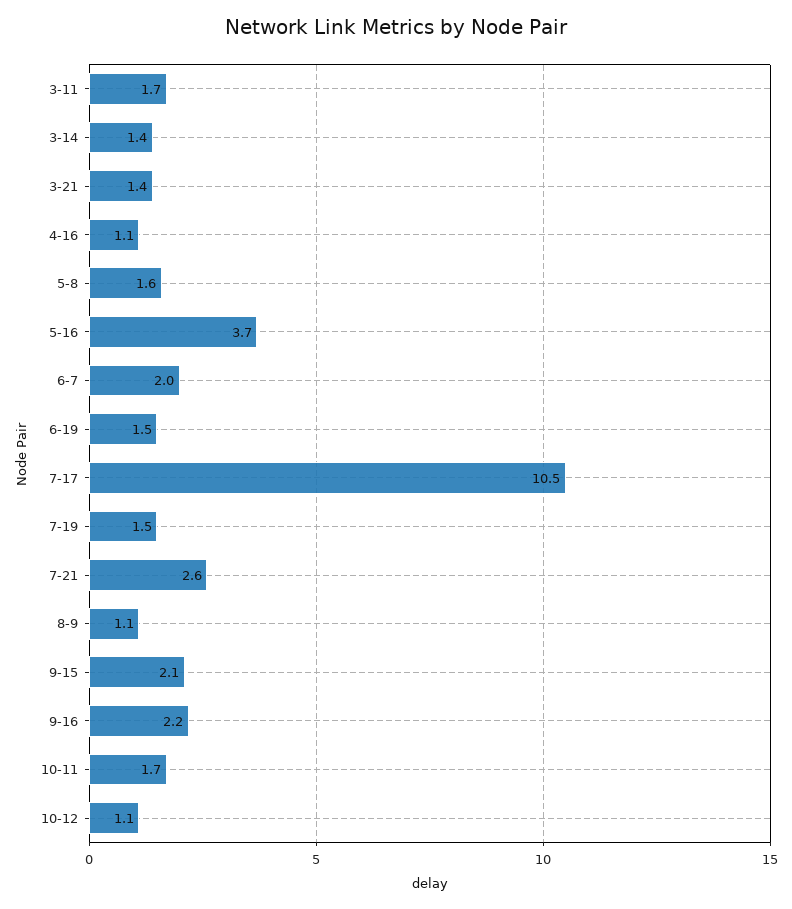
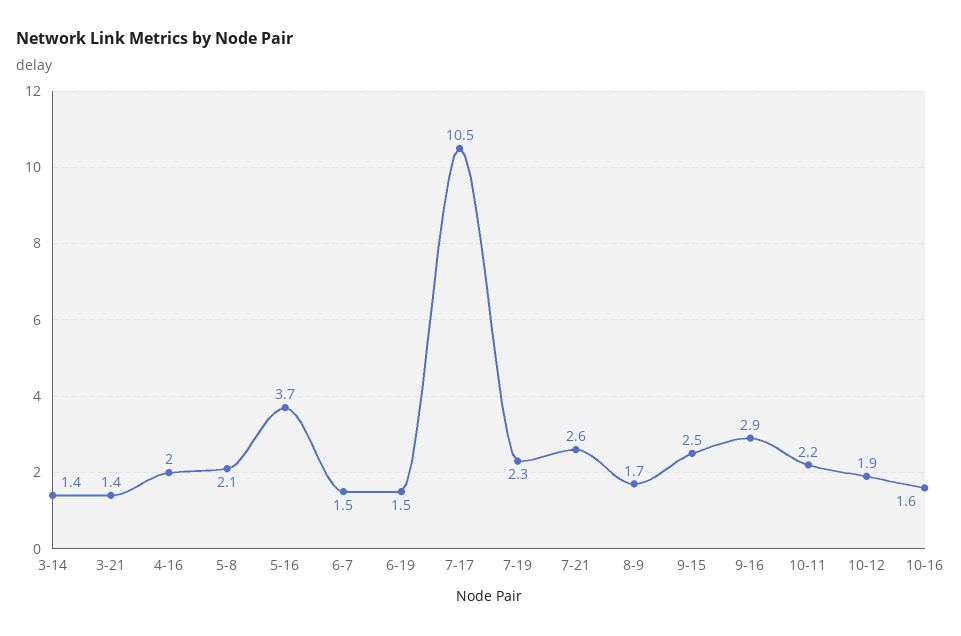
3-11: 1.7 -> none
4-16: 1.1 -> 2
5-8: 1.6 -> 2.1
6-7: 2 -> 1.5
7-19: 1.5 -> 2.3
8-9: 1.1 -> 1.7
9-15: 2.1 -> 2.5
9-16: 2.2 -> 2.9
10-11: 1.7 -> 2.2
10-12: 1.1 -> 1.9
10-16: none -> 1.6

